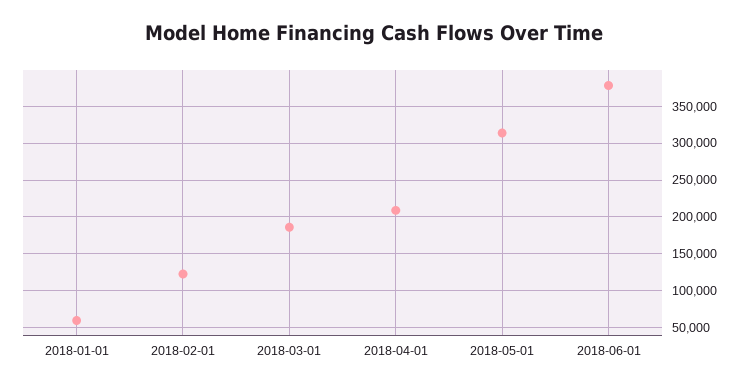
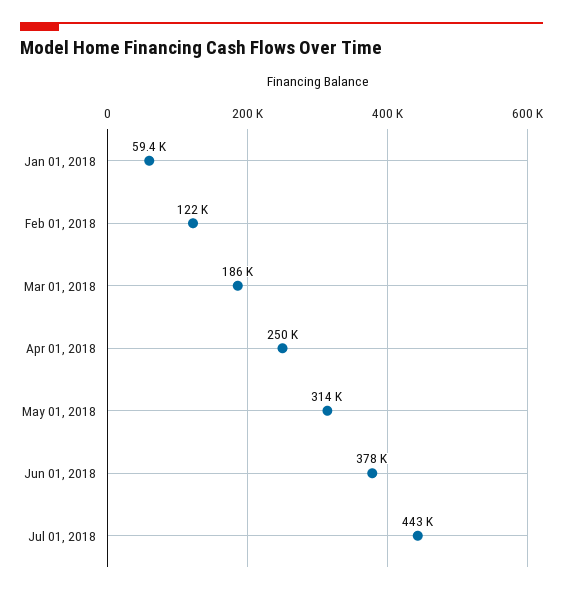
2018-04-01: 210000 -> 250000
Jul 01, 2018: none -> 443000

